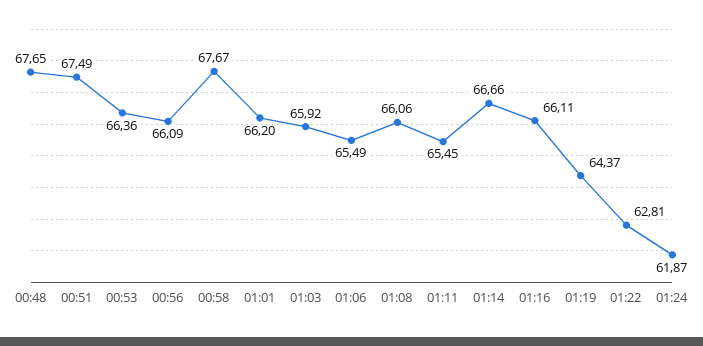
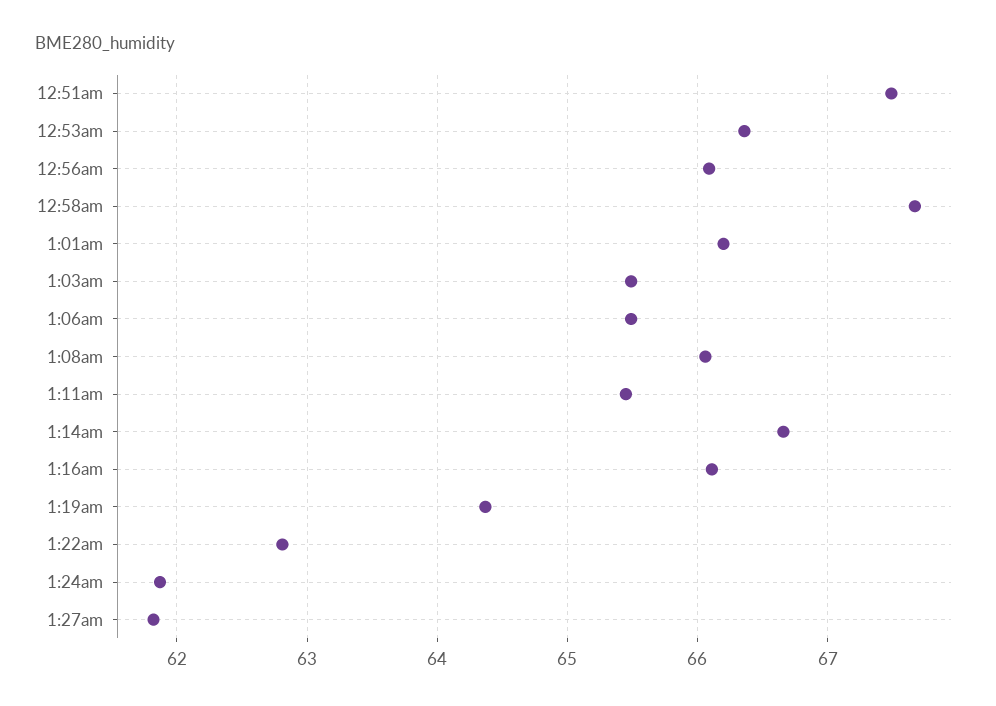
00:48: 67.65 -> none
01:03: 65.92 -> 65.5
1:27am: none -> 61.8

